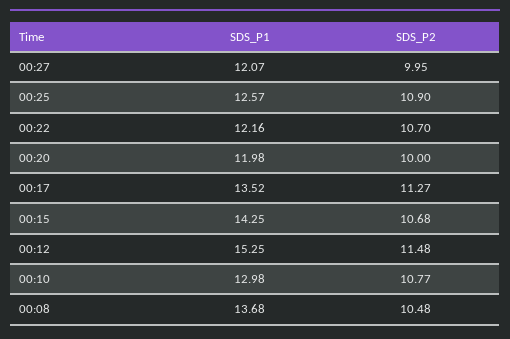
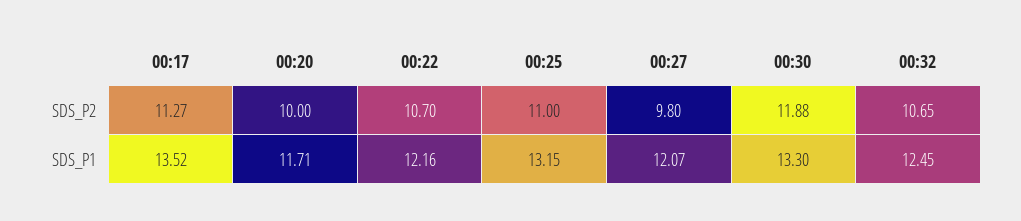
SDS_P2, 00:27: 9.95 -> 9.8
SDS_P1, 00:25: 12.57 -> 13.15
SDS_P2, 00:25: 10.9 -> 11
SDS_P1, 00:20: 11.98 -> 11.71
SDS_P1, 00:15: 14.25 -> none
SDS_P2, 00:15: 10.68 -> none
SDS_P1, 00:12: 15.25 -> none
SDS_P2, 00:12: 11.48 -> none
SDS_P1, 00:10: 12.98 -> none
SDS_P2, 00:10: 10.77 -> none
SDS_P1, 00:08: 13.68 -> none
SDS_P2, 00:08: 10.48 -> none
SDS_P2, 00:30: none -> 11.88
SDS_P2, 00:32: none -> 10.65
SDS_P1, 00:30: none -> 13.3
SDS_P1, 00:32: none -> 12.45

